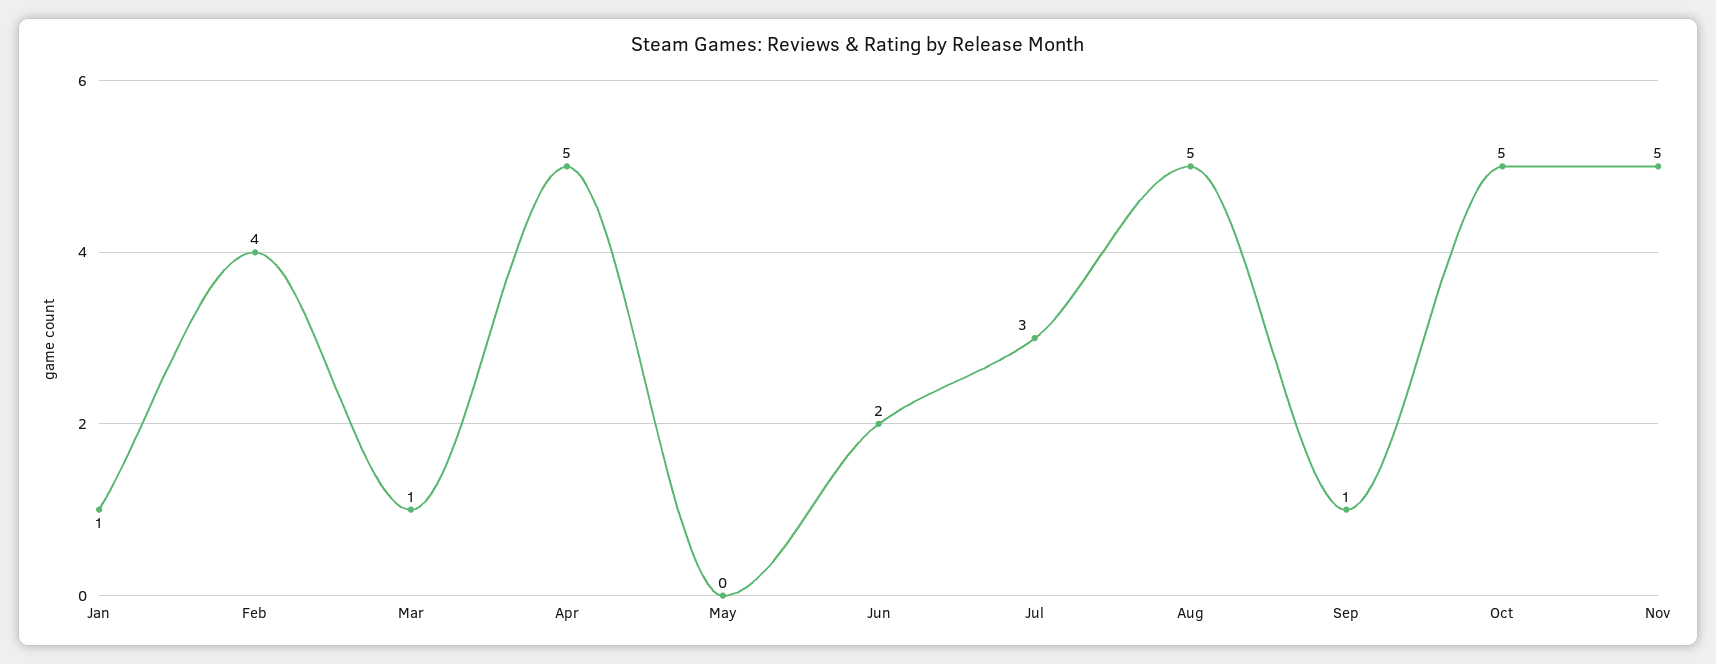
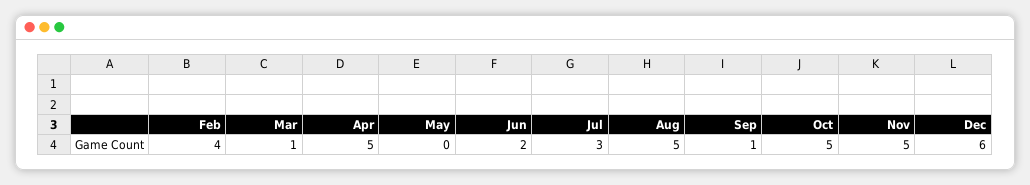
Jan: 1 -> none
Dec: none -> 6

